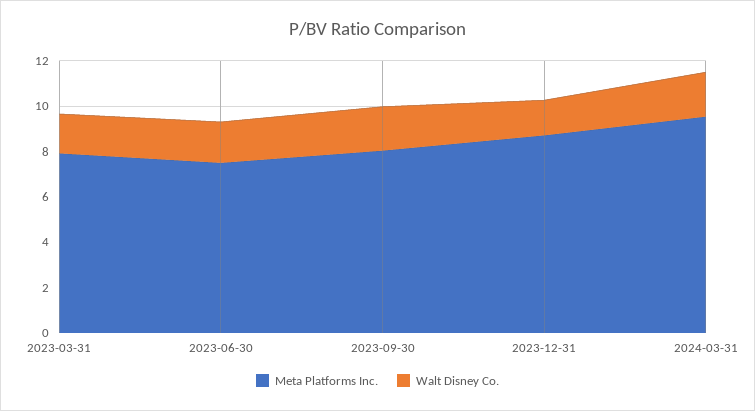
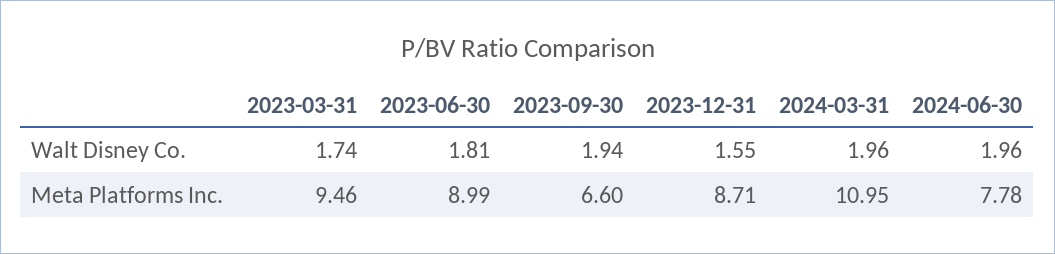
Meta Platforms Inc., 2023-03-31: 8 -> 9.46
Meta Platforms Inc., 2023-06-30: 7.5 -> 8.99
Meta Platforms Inc., 2023-09-30: 8 -> 6.6
Meta Platforms Inc., 2024-03-31: 9.5 -> 10.95
Walt Disney Co., 2024-06-30: none -> 1.96
Meta Platforms Inc., 2024-06-30: none -> 7.78

